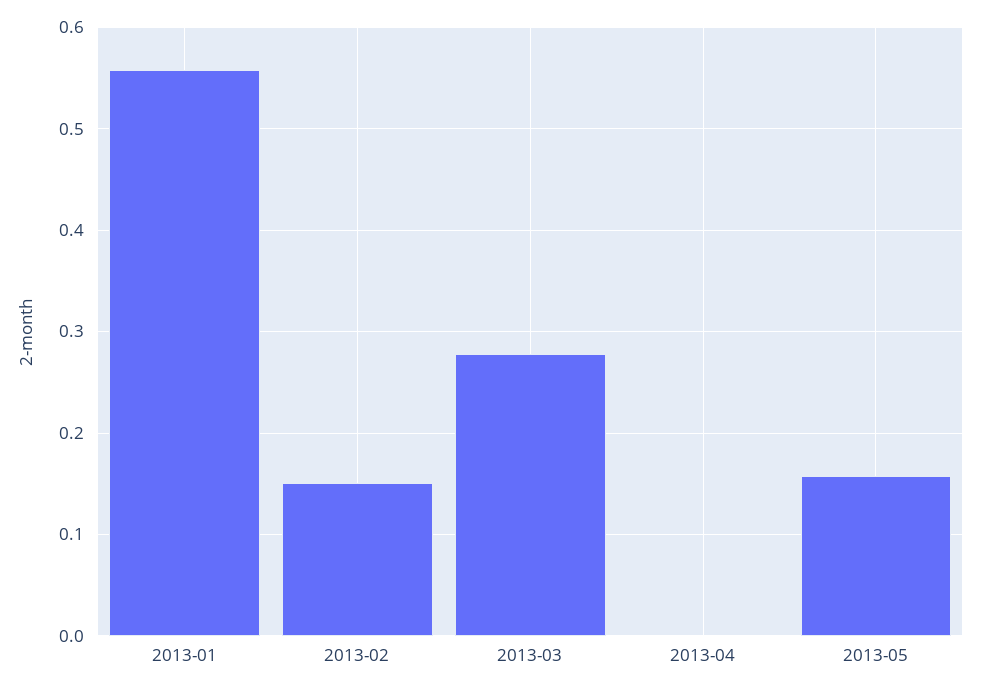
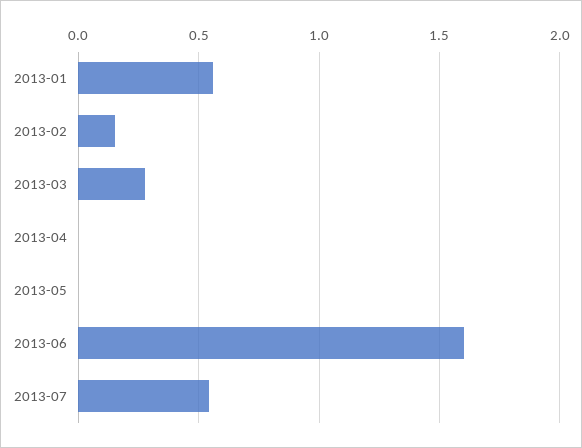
2013-05: 0.16 -> 0
2013-06: none -> 1.6
2013-07: none -> 0.55

